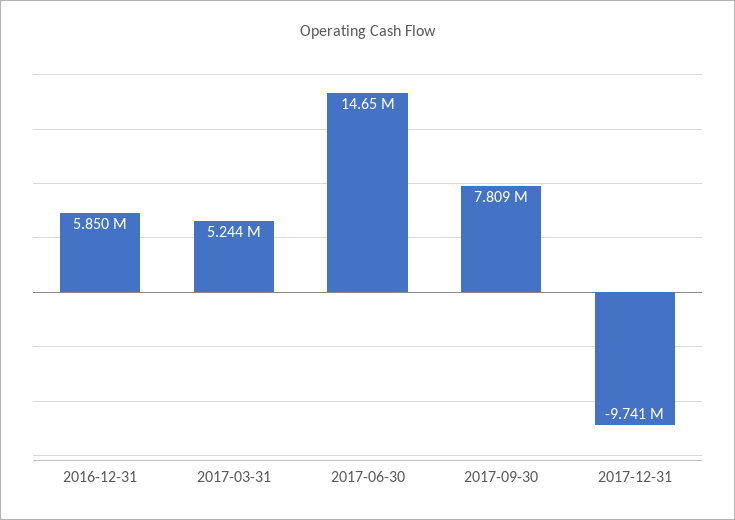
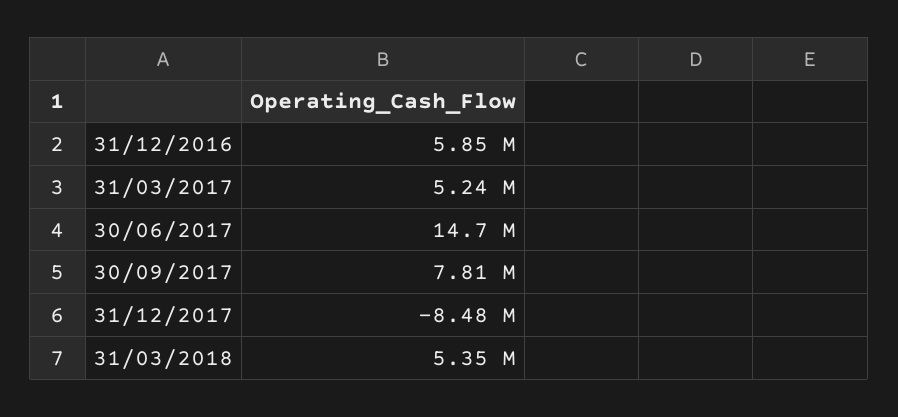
2017-12-31: -9741000 -> -8480000
31/03/2018: none -> 5350000

